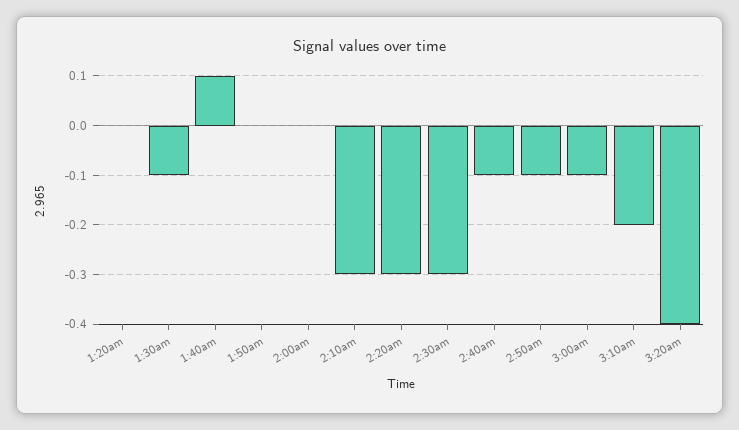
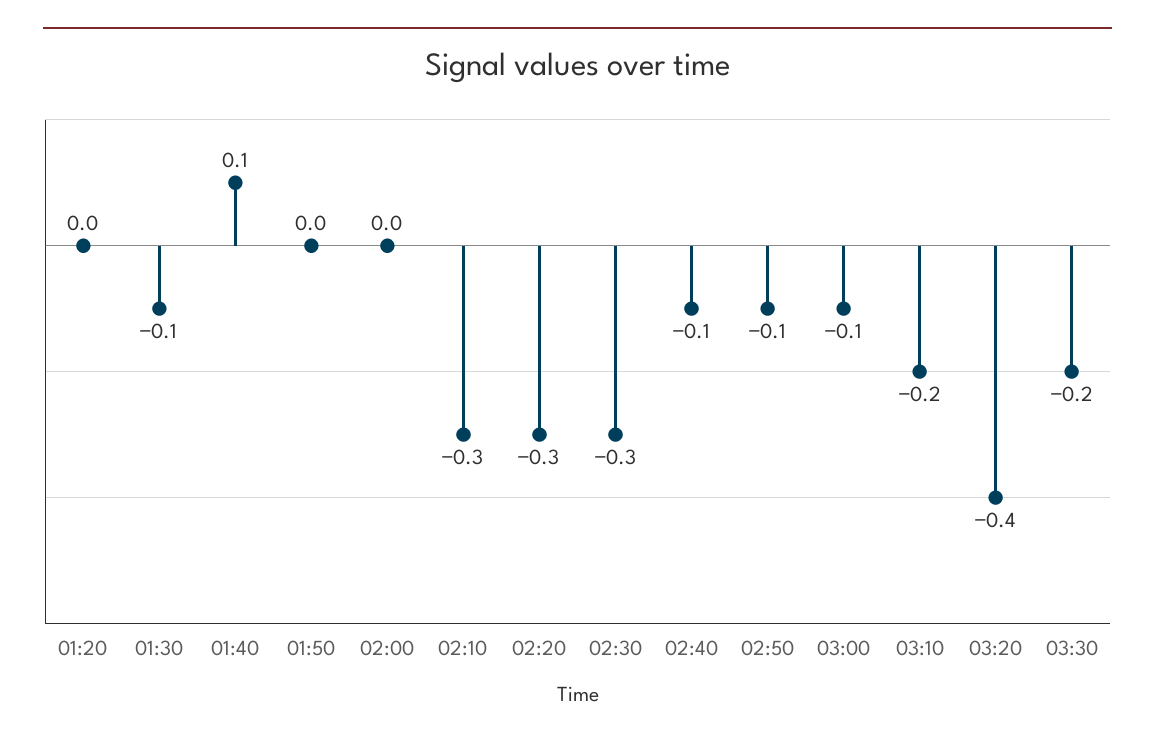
03:30: none -> -0.2

